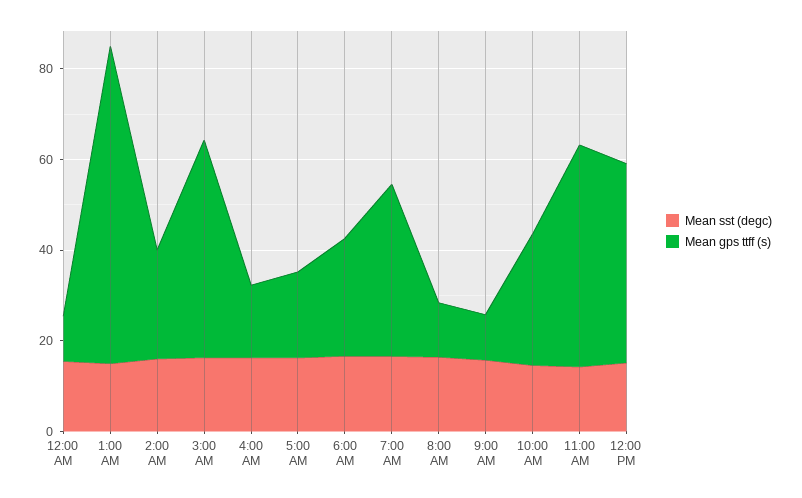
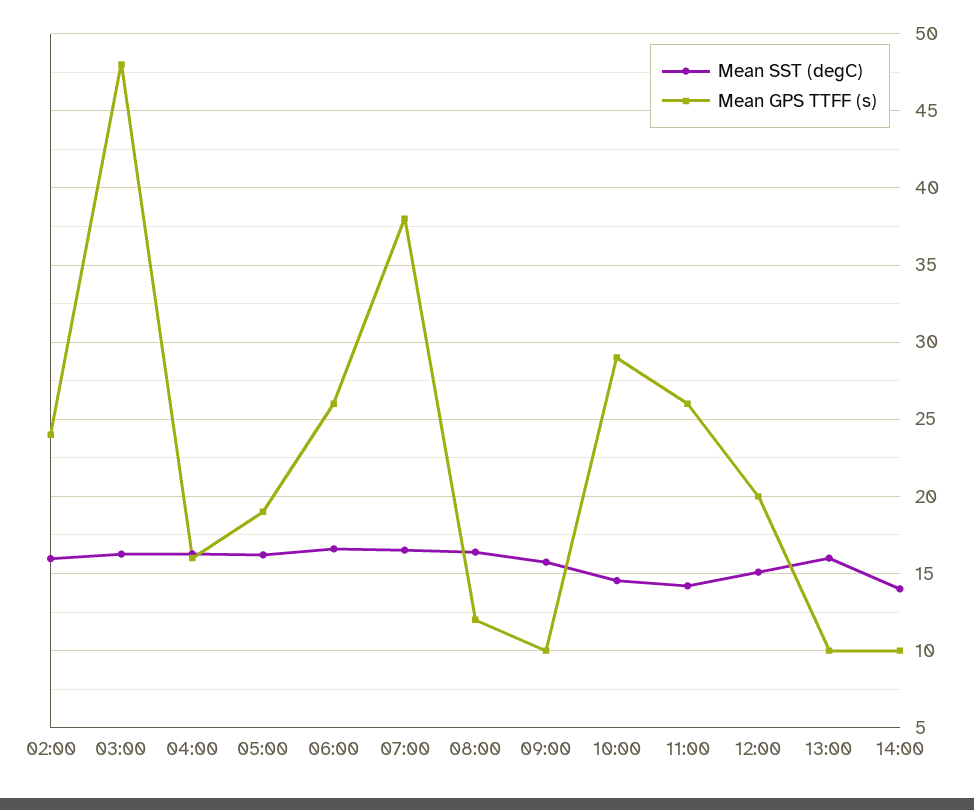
Mean sst (degc), 12:00 AM: 15 -> none
Mean gps ttff (s), 12:00 AM: 10 -> none
Mean sst (degc), 1:00 AM: 15 -> none
Mean gps ttff (s), 1:00 AM: 70 -> none
Mean gps ttff (s), 11:00 AM: 50 -> 26
Mean gps ttff (s), 12:00 PM: 45 -> 20
Mean sst (degc), 13:00: none -> 16
Mean gps ttff (s), 13:00: none -> 10
Mean sst (degc), 14:00: none -> 14
Mean gps ttff (s), 14:00: none -> 10

